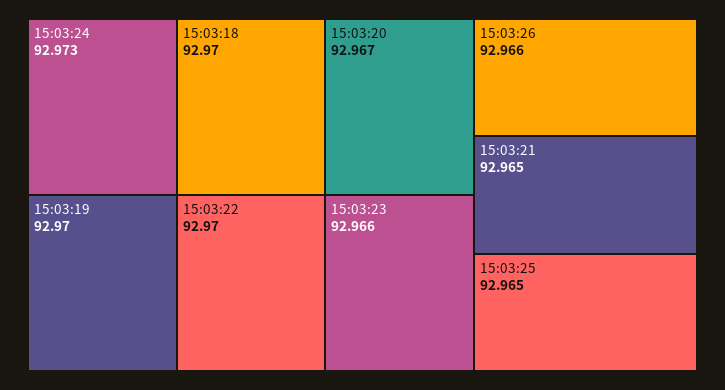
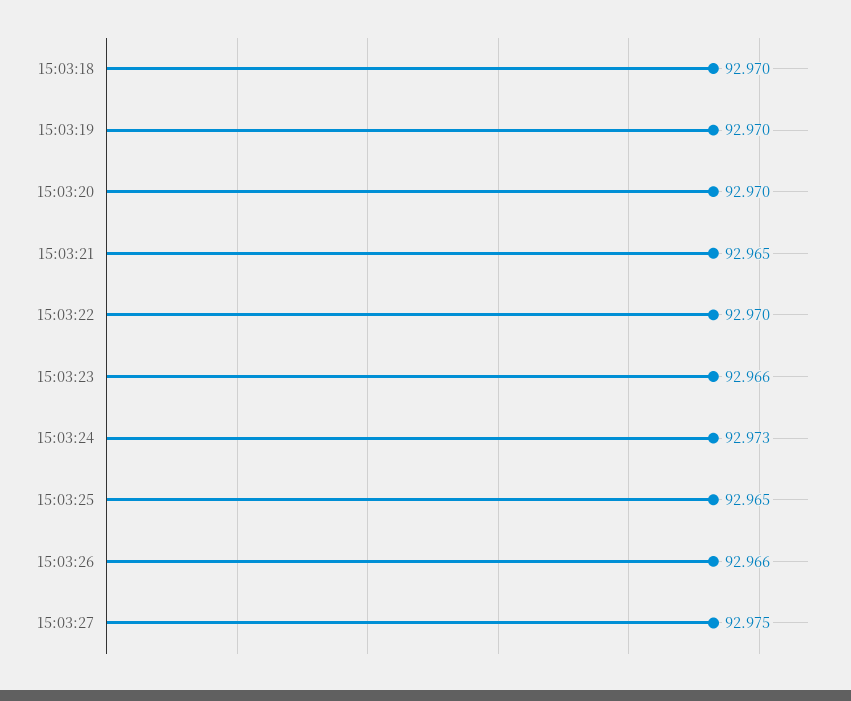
15:03:20: 92.967 -> 92.97
15:03:27: none -> 92.975

